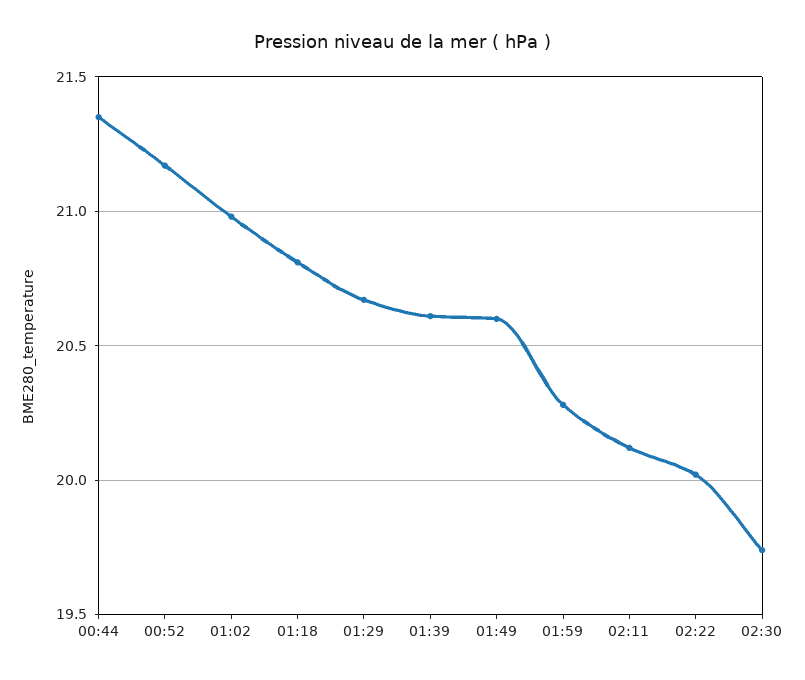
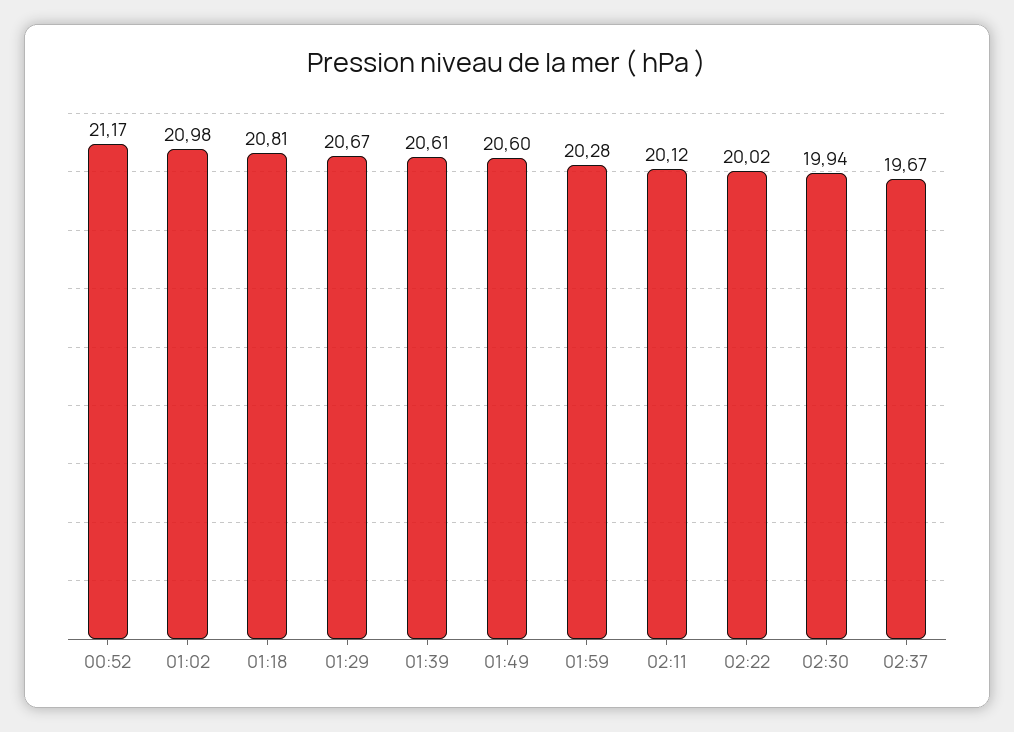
00:44: 21.35 -> none
02:30: 19.75 -> 19.94
02:37: none -> 19.67

